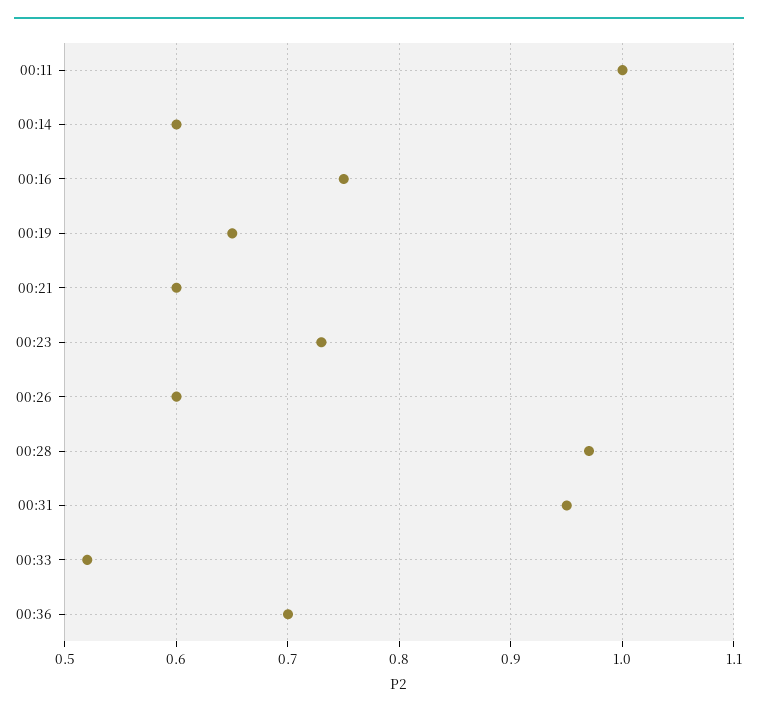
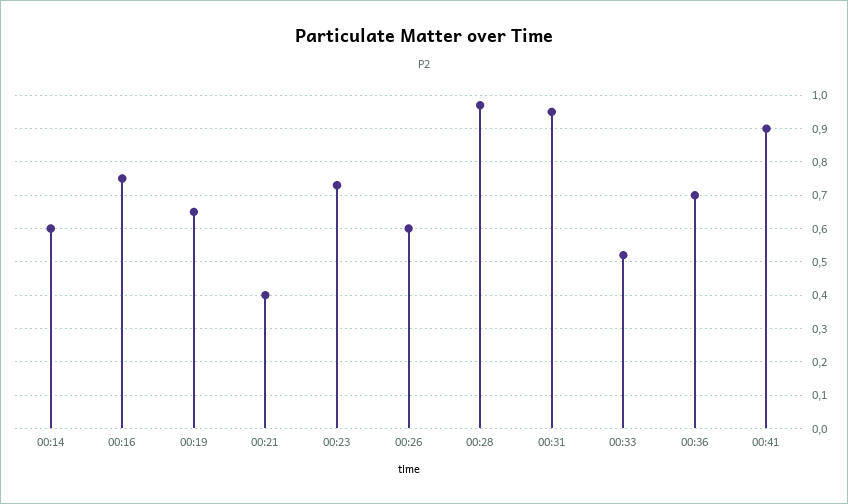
00:11: 1 -> none
00:21: 0.6 -> 0.4
00:41: none -> 0.9

